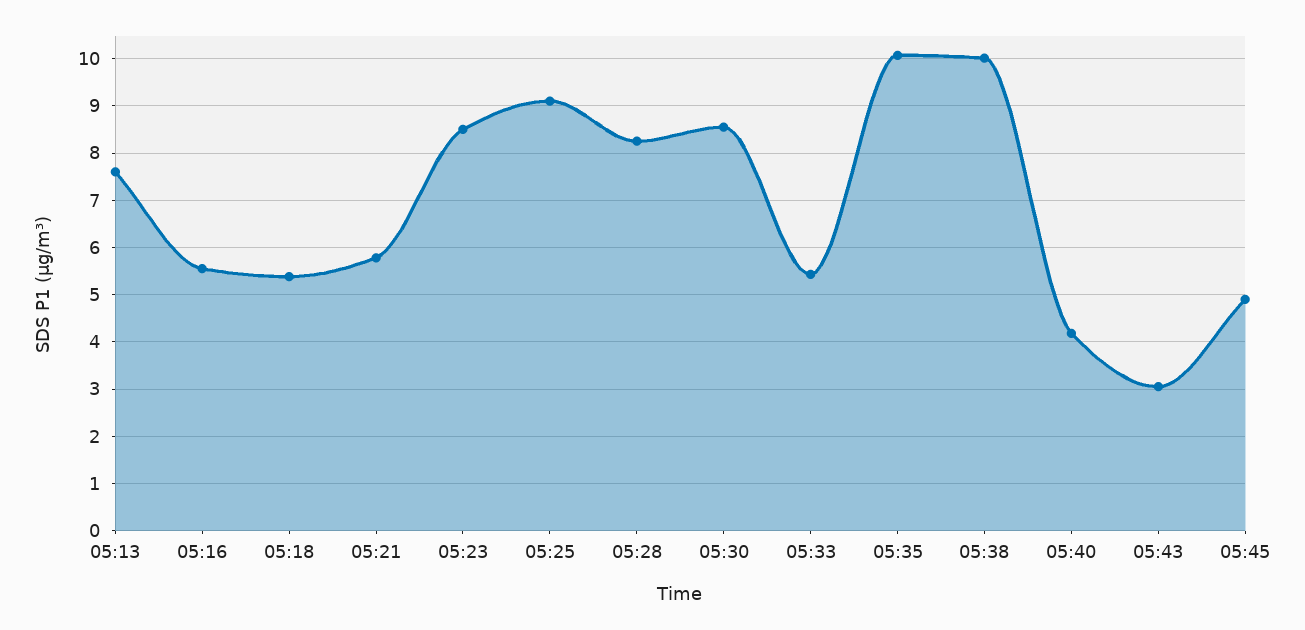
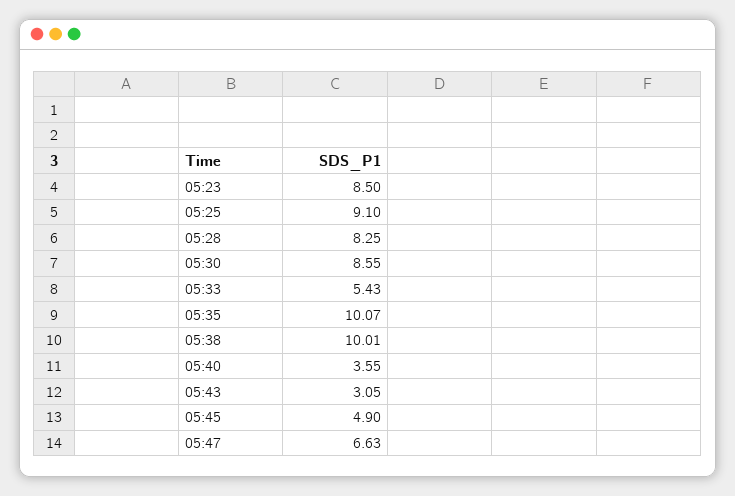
05:13: 7.6 -> none
05:16: 5.6 -> none
05:18: 5.4 -> none
05:21: 5.8 -> none
05:40: 4.2 -> 3.55
05:47: none -> 6.63

